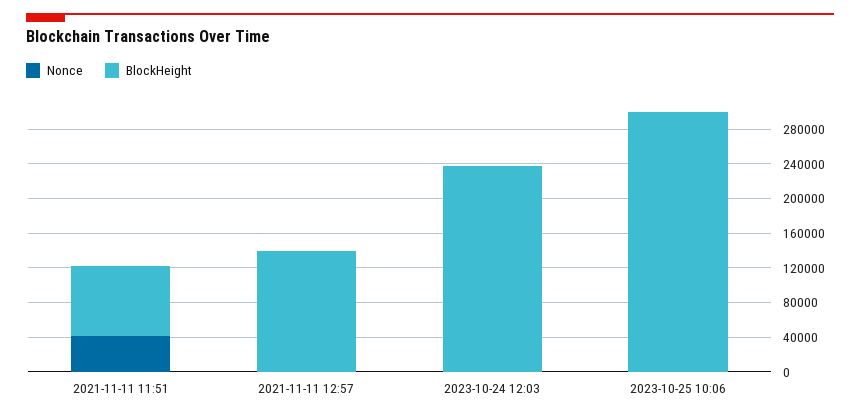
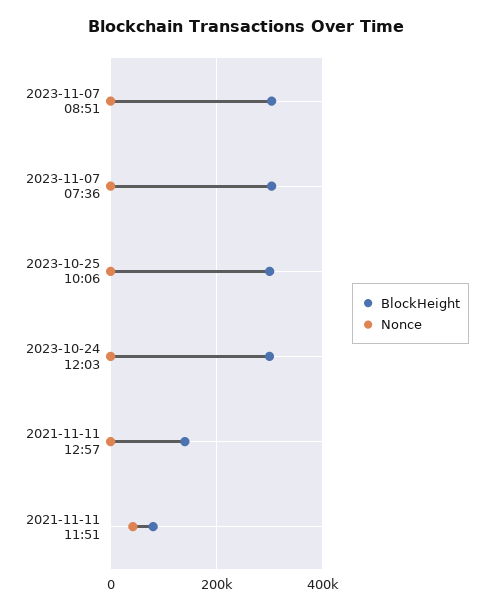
BlockHeight, 2023-10-24 12:03: 240000 -> 300000
BlockHeight, 2023-11-07 08:51: none -> 300000
Nonce, 2023-11-07 08:51: none -> 0
BlockHeight, 2023-11-07 07:36: none -> 300000
Nonce, 2023-11-07 07:36: none -> 0

